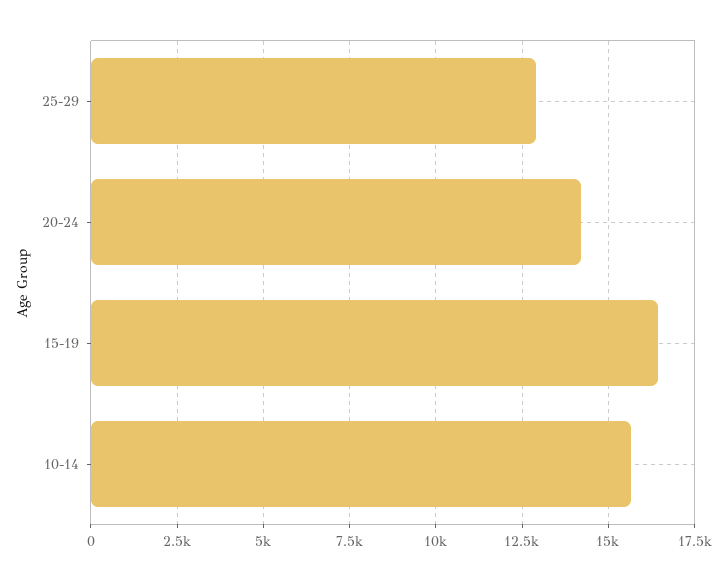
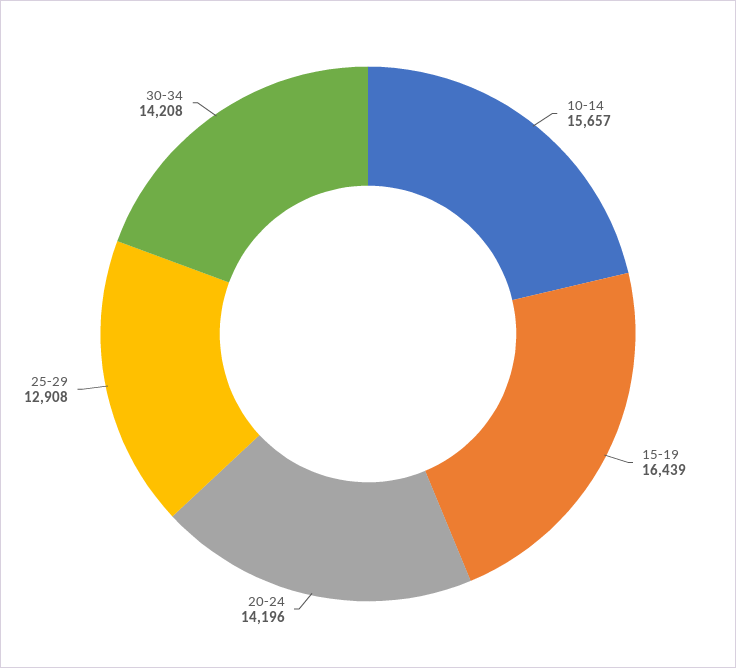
30-34: none -> 14208

